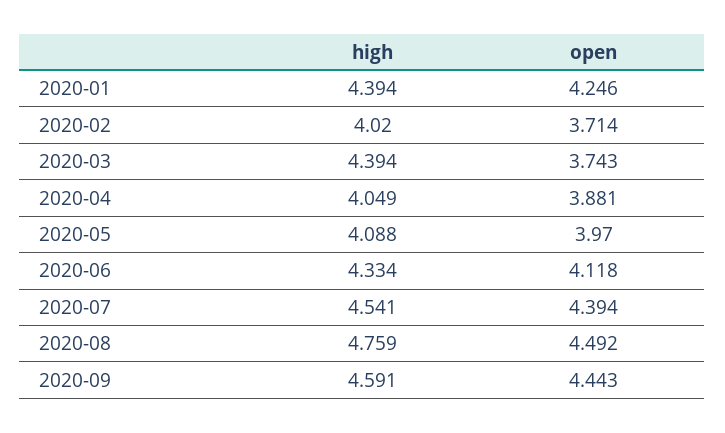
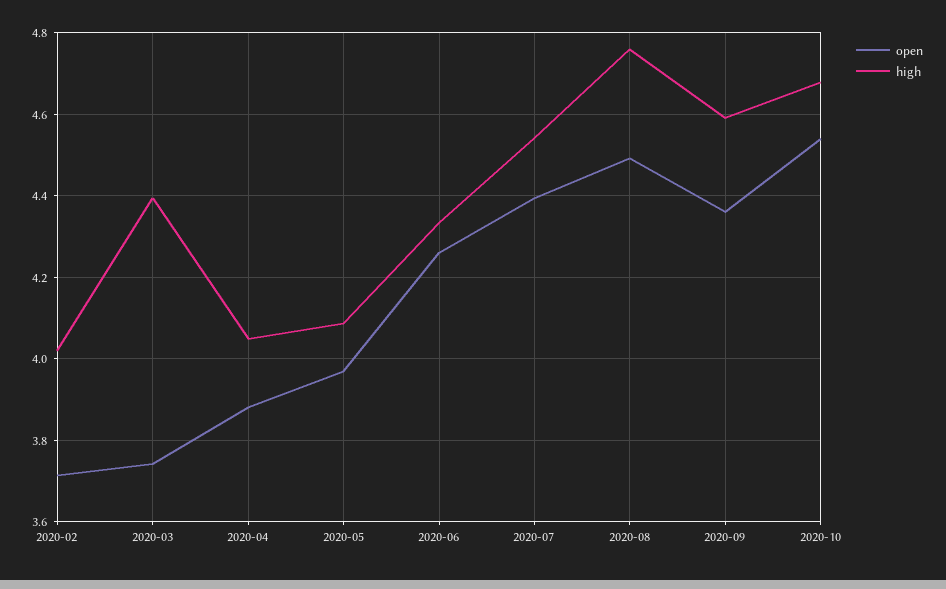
high, 2020-01: 4.394 -> none
open, 2020-01: 4.246 -> none
open, 2020-06: 4.118 -> 4.26
open, 2020-09: 4.443 -> 4.36
open, 2020-10: none -> 4.54
high, 2020-10: none -> 4.68

